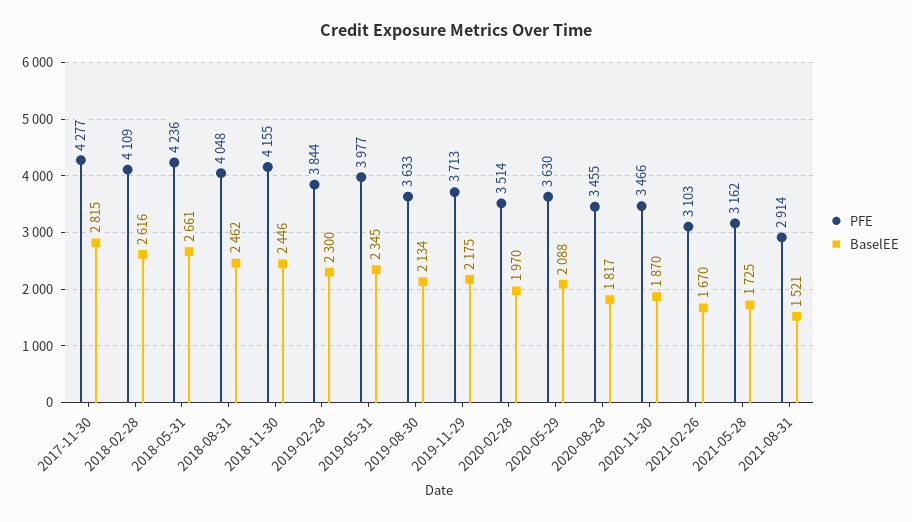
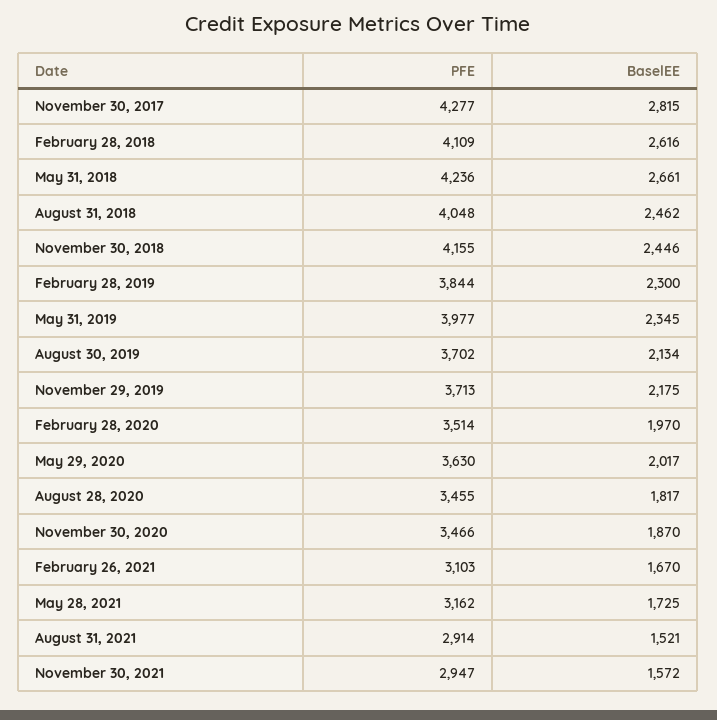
PFE, 2019-08-30: 3633 -> 3702
BaselEE, 2020-05-29: 2088 -> 2017
PFE, November 30, 2021: none -> 2947
BaselEE, November 30, 2021: none -> 1572

